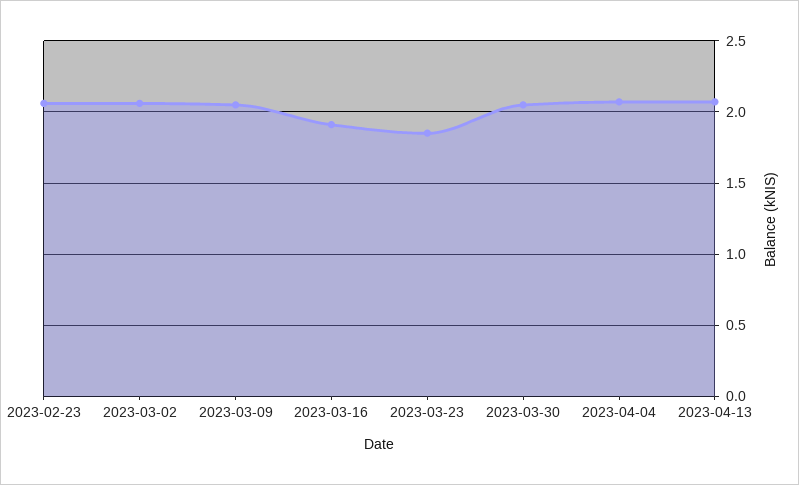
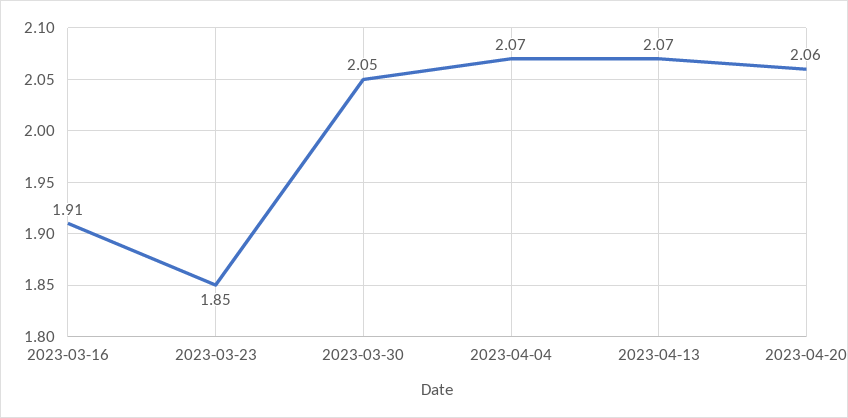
2023-02-23: 2.05 -> none
2023-03-02: 2.05 -> none
2023-03-09: 2.05 -> none
2023-04-20: none -> 2.06

